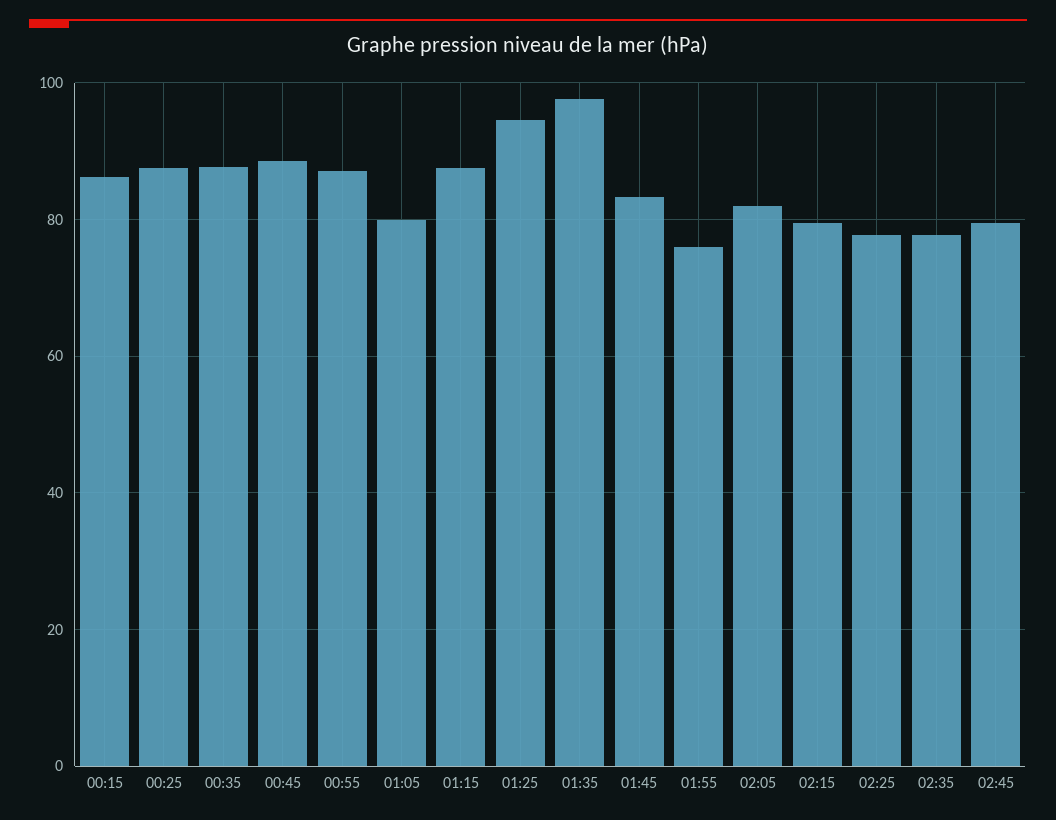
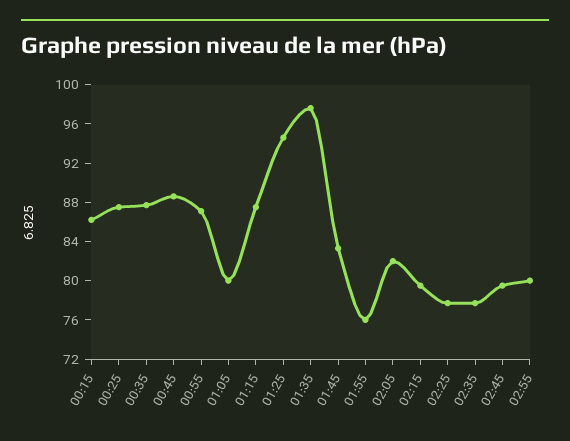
02:55: none -> 80

